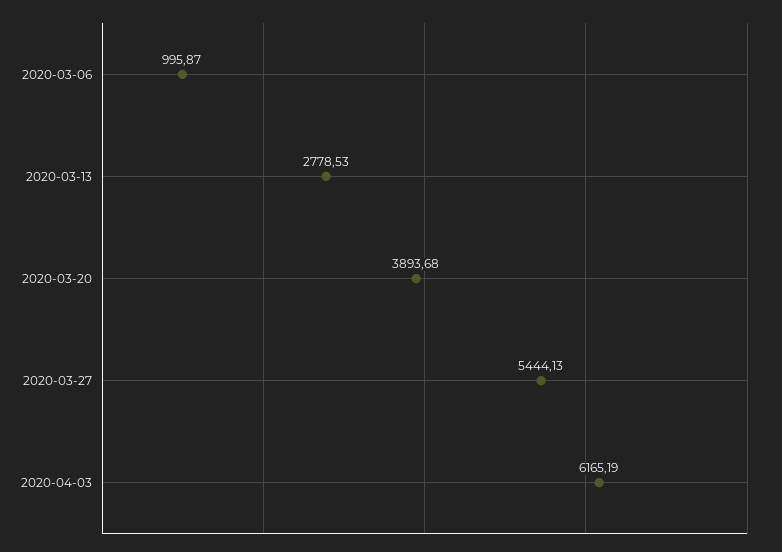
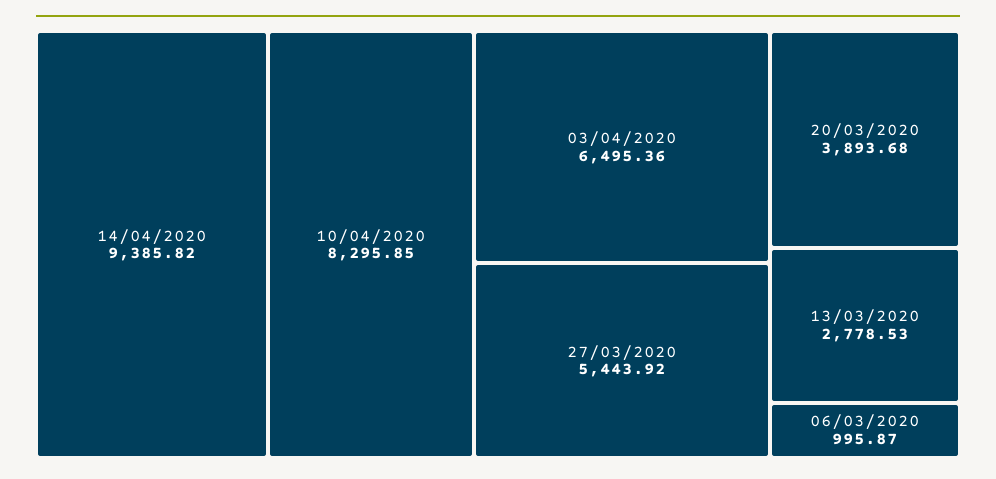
2020-03-27: 5444.13 -> 5443.92
2020-04-03: 6165.19 -> 6495.36
14/04/2020: none -> 9385.82
10/04/2020: none -> 8295.85

